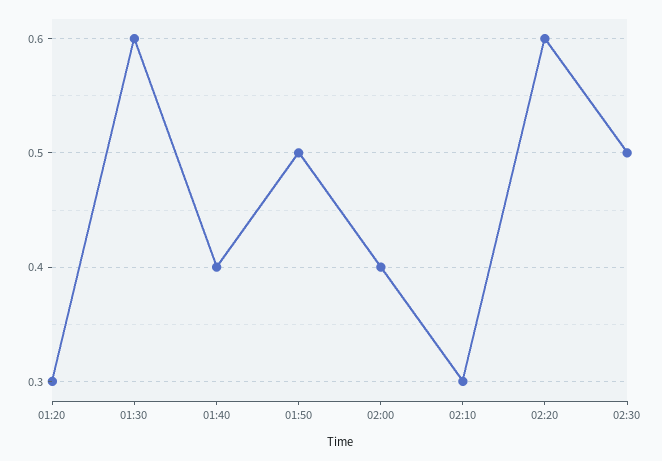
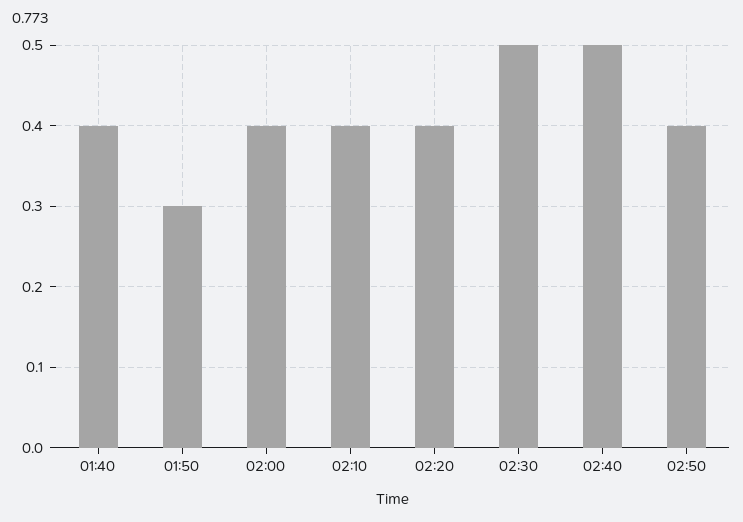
01:20: 0.3 -> none
01:30: 0.6 -> none
01:50: 0.5 -> 0.3
02:10: 0.3 -> 0.4
02:20: 0.6 -> 0.4
02:40: none -> 0.5
02:50: none -> 0.4

